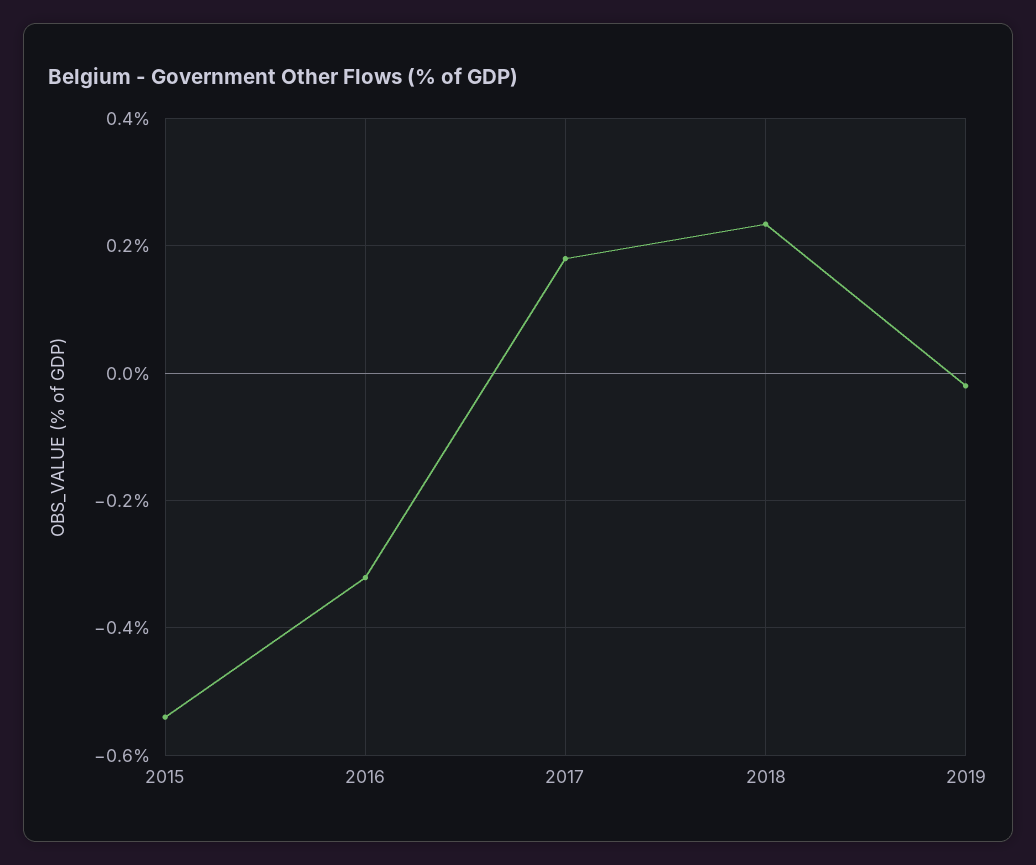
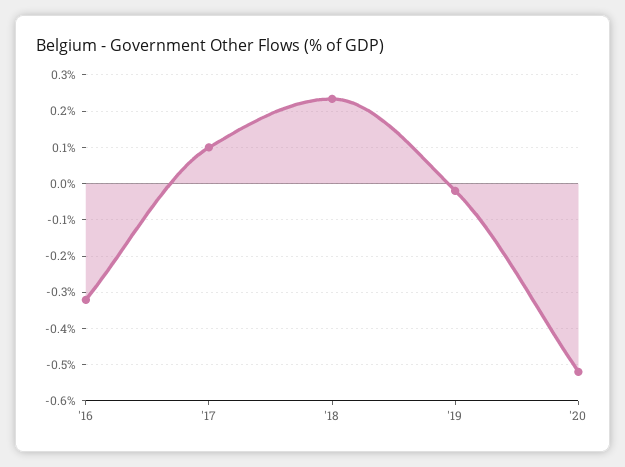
2015: -0.54 -> none
2017: 0.18 -> 0.1
'20: none -> -0.52

